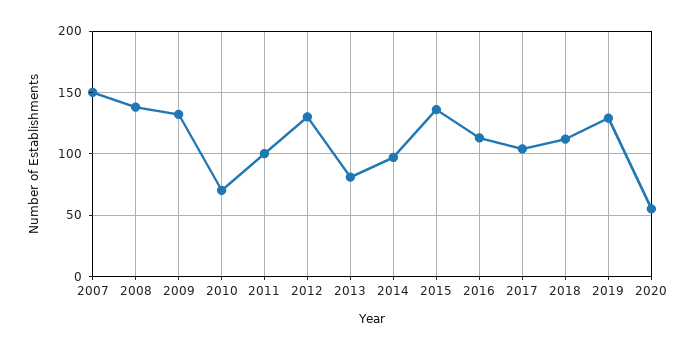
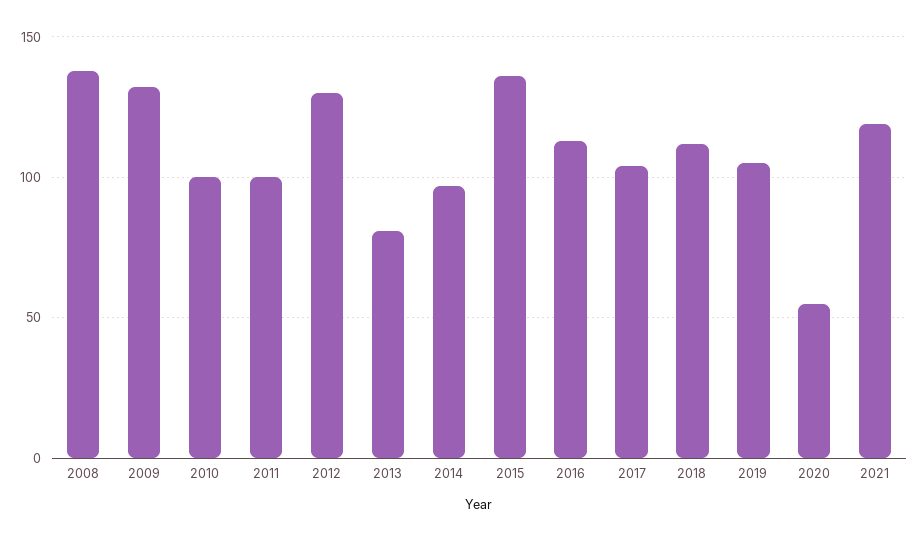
2007: 150 -> none
2010: 70 -> 100
2019: 130 -> 105
2021: none -> 120

